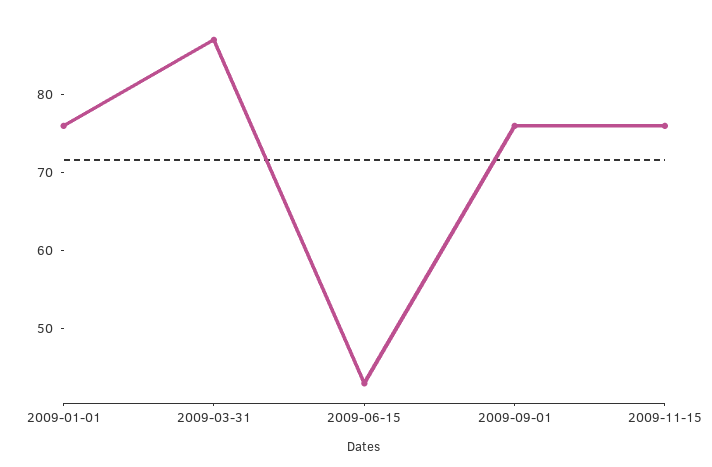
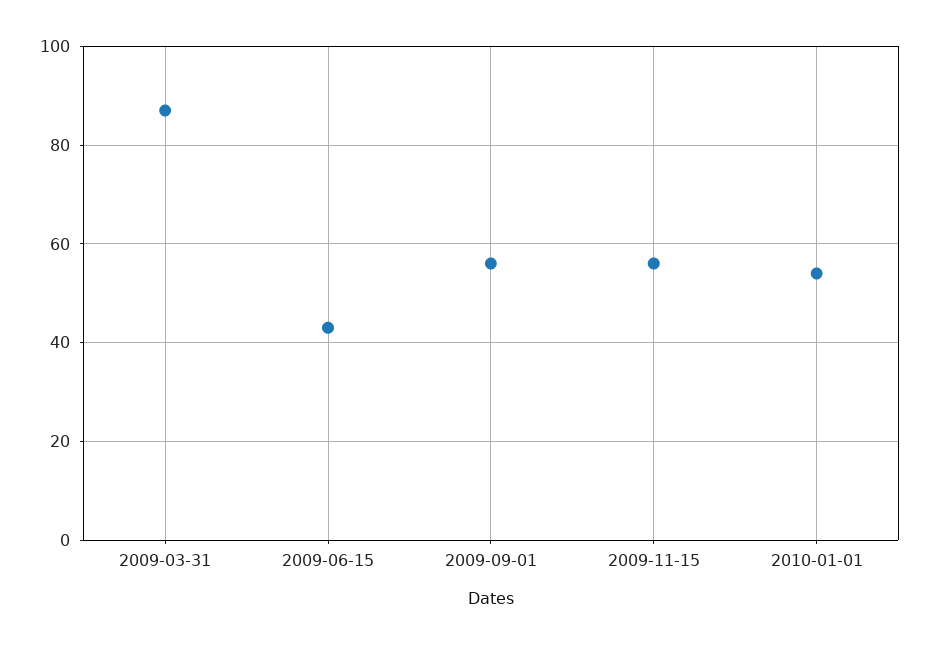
2009-01-01: 75 -> none
2009-09-01: 75 -> 55
2009-11-15: 75 -> 55
2010-01-01: none -> 55

